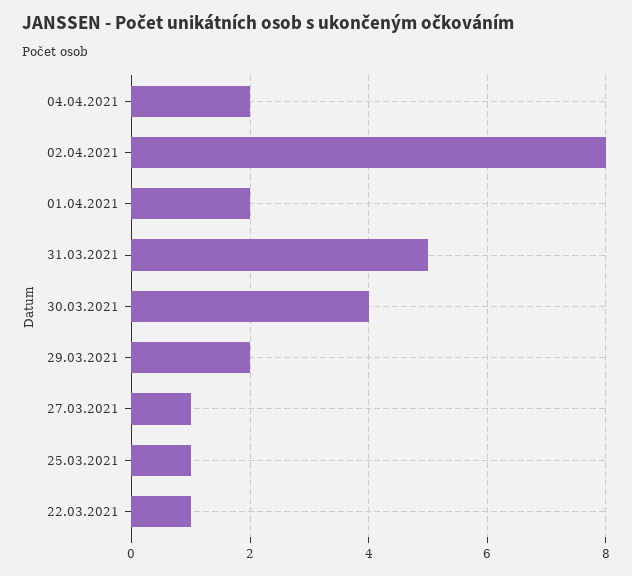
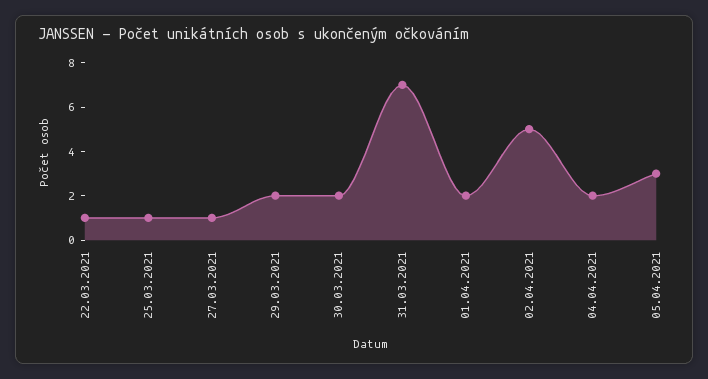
02.04.2021: 8 -> 5
31.03.2021: 5 -> 7
30.03.2021: 4 -> 2
05.04.2021: none -> 3

